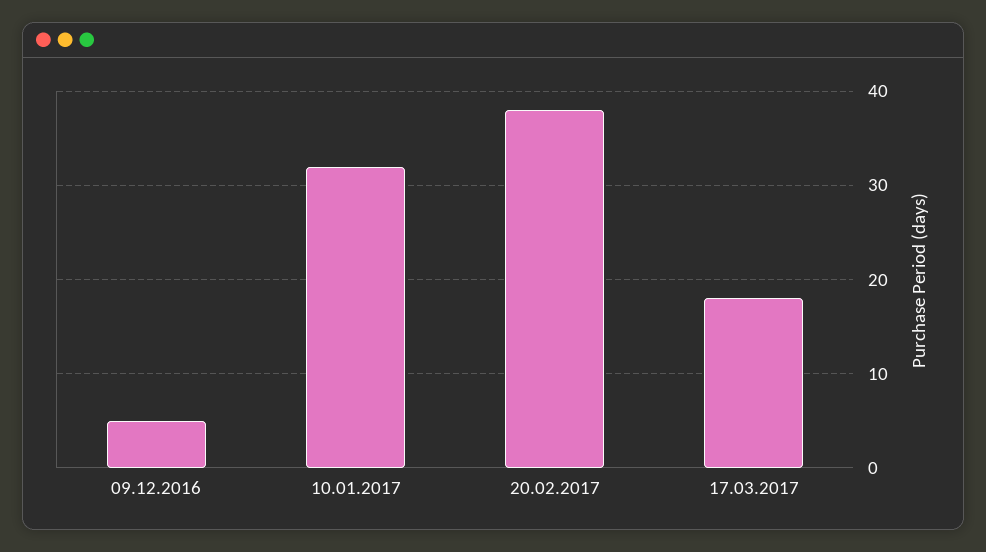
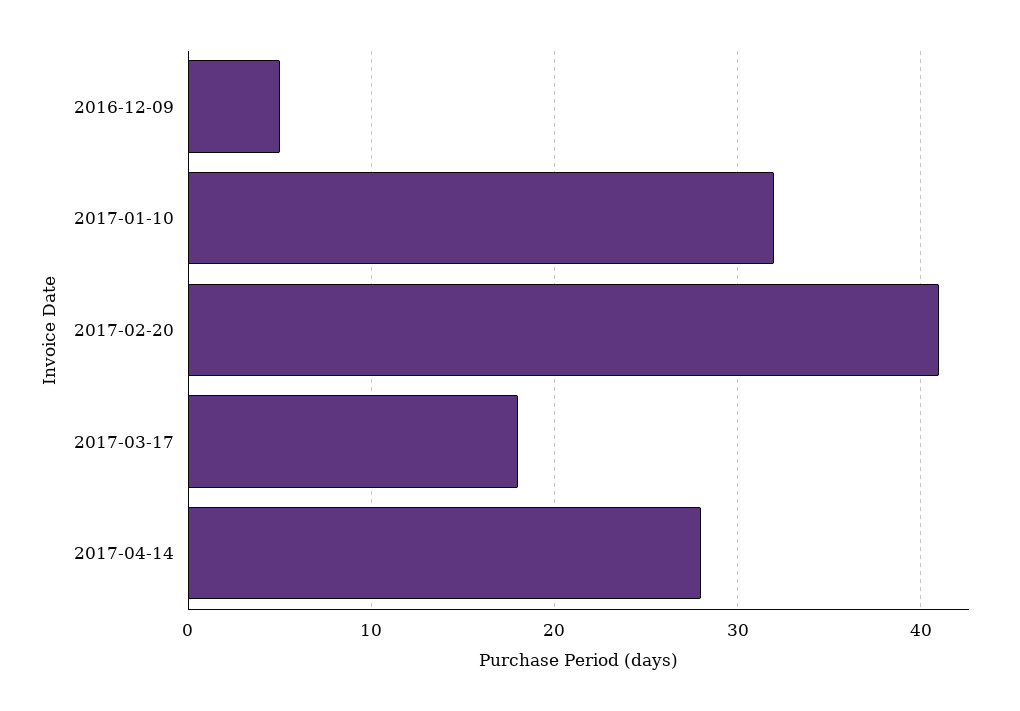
20.02.2017: 38 -> 41
2017-04-14: none -> 28

